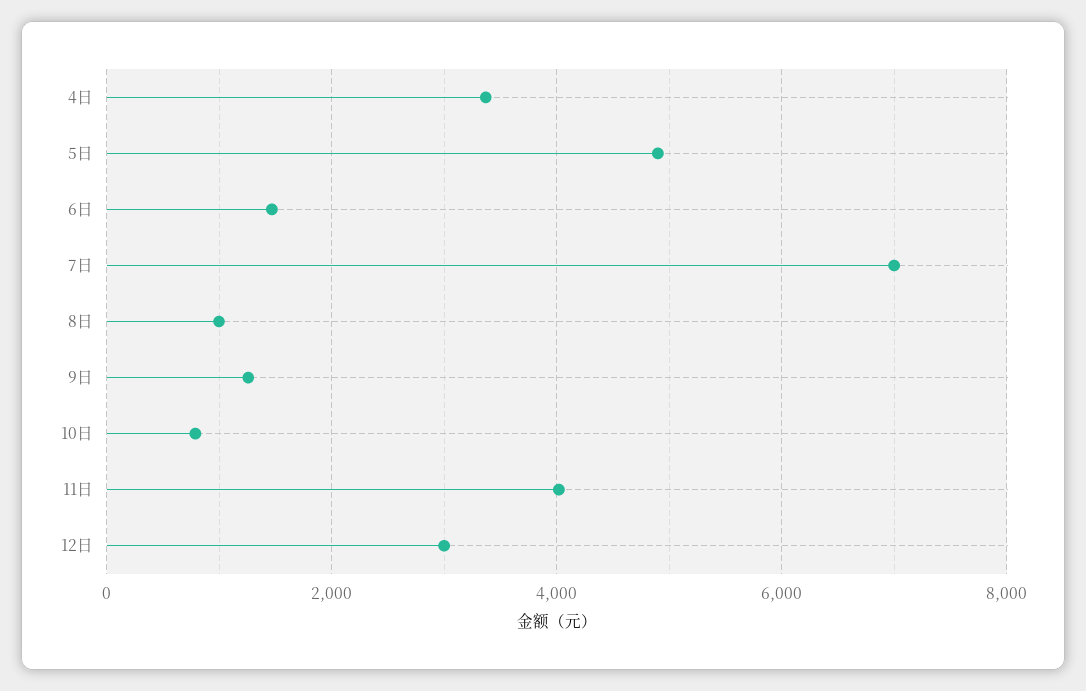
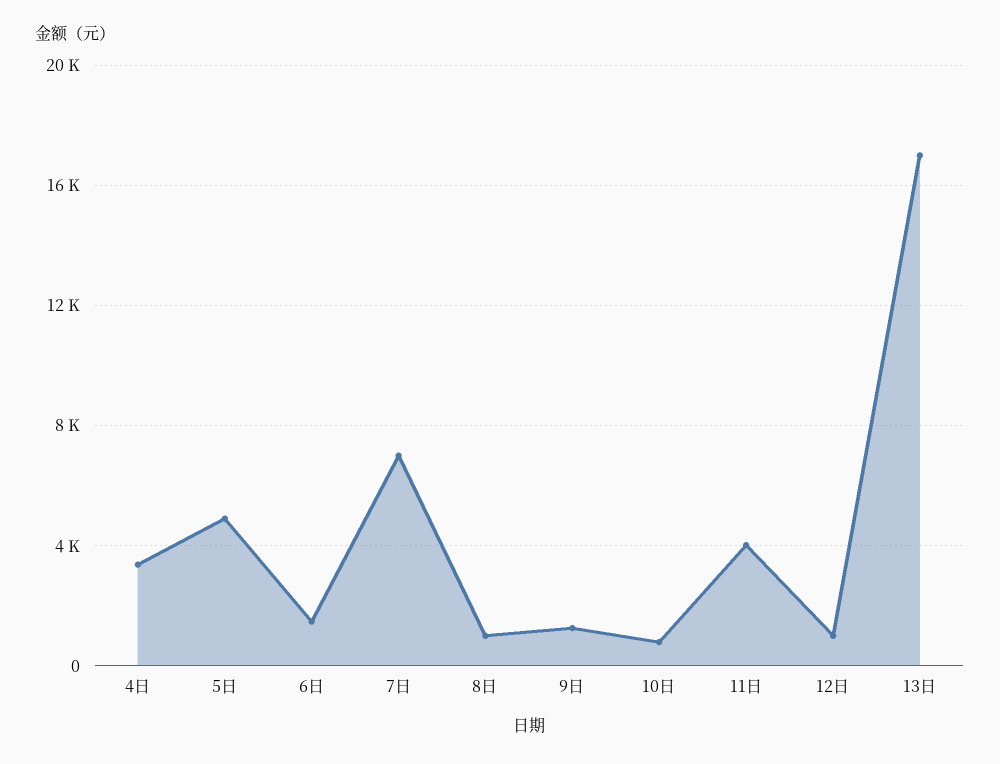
12日: 3000 -> 1000
13日: none -> 17000

